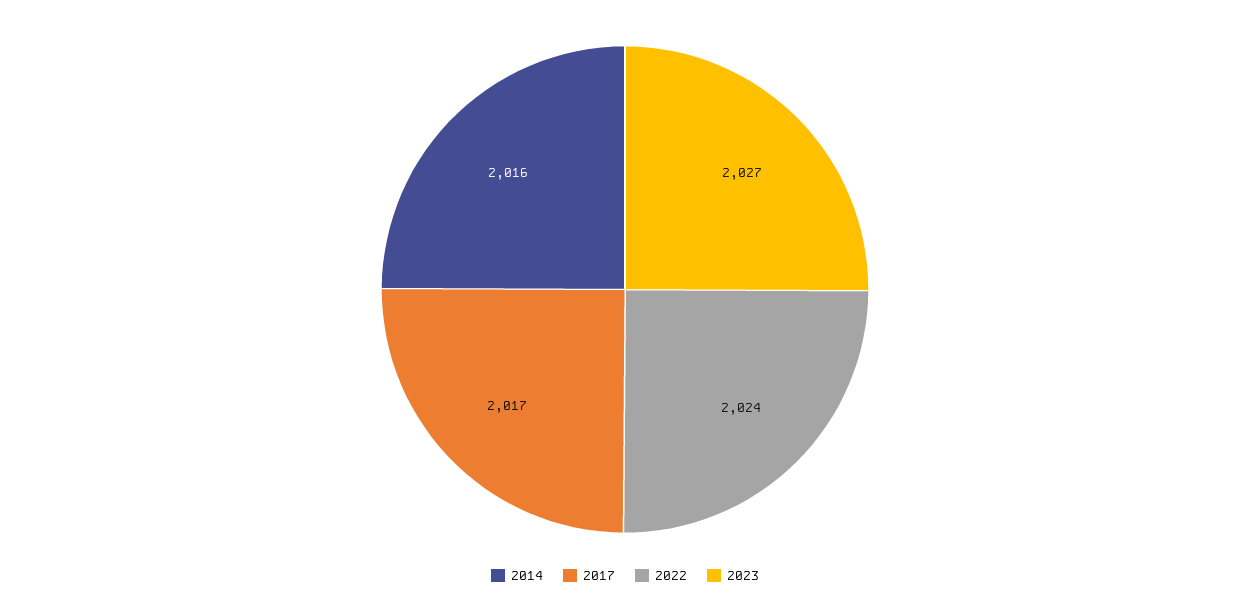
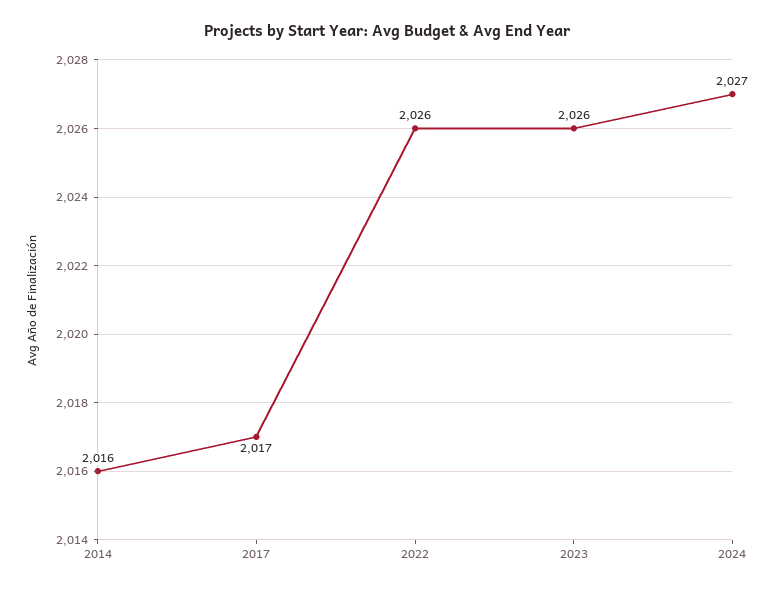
2022: 2024 -> 2026
2023: 2027 -> 2026
2024: none -> 2027

